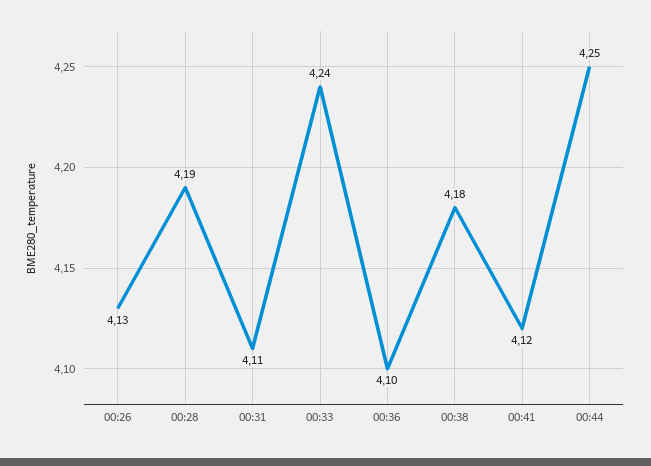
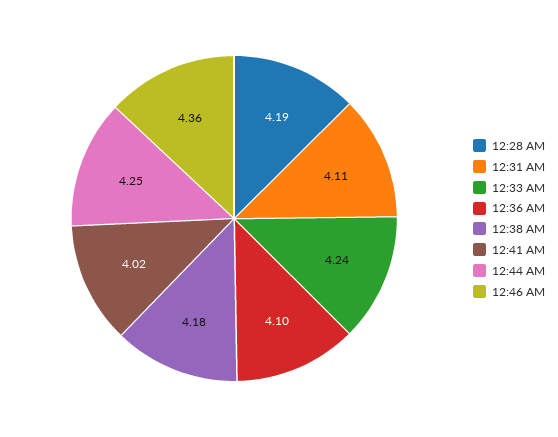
00:26: 4.13 -> none
00:41: 4.12 -> 4.02
12:46 AM: none -> 4.36

